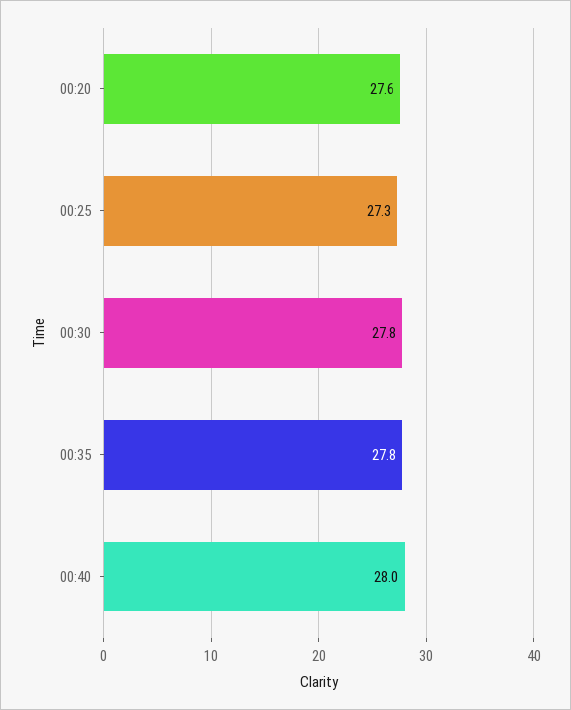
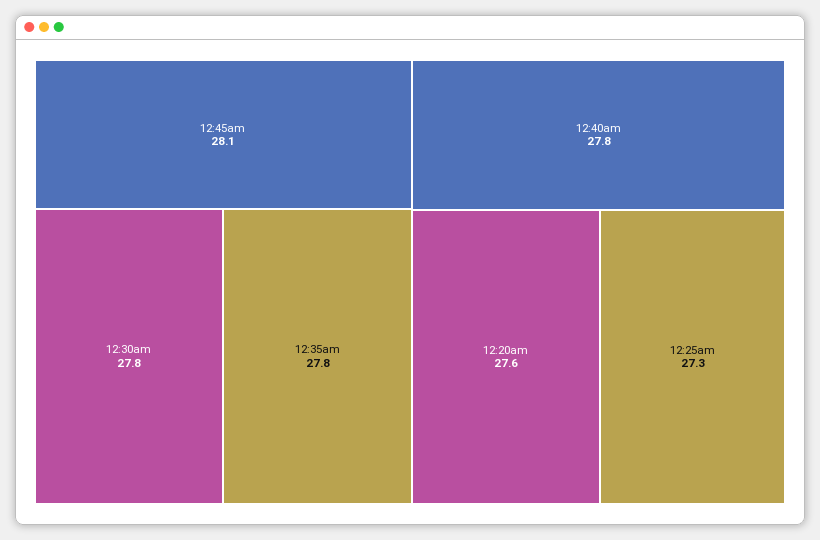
00:40: 28 -> 27.8
12:45am: none -> 28.1

